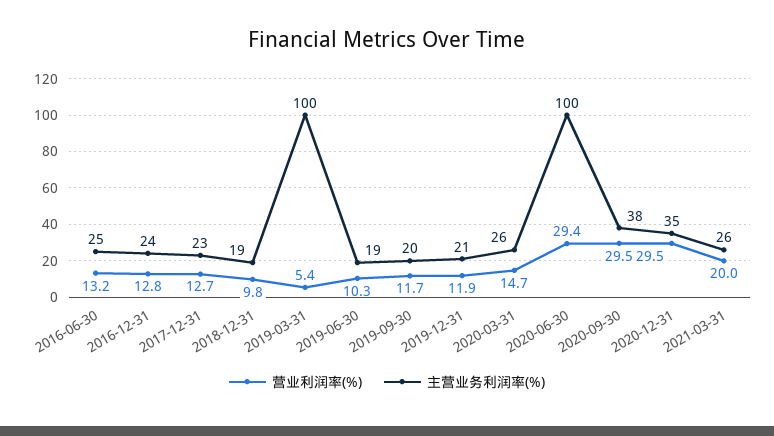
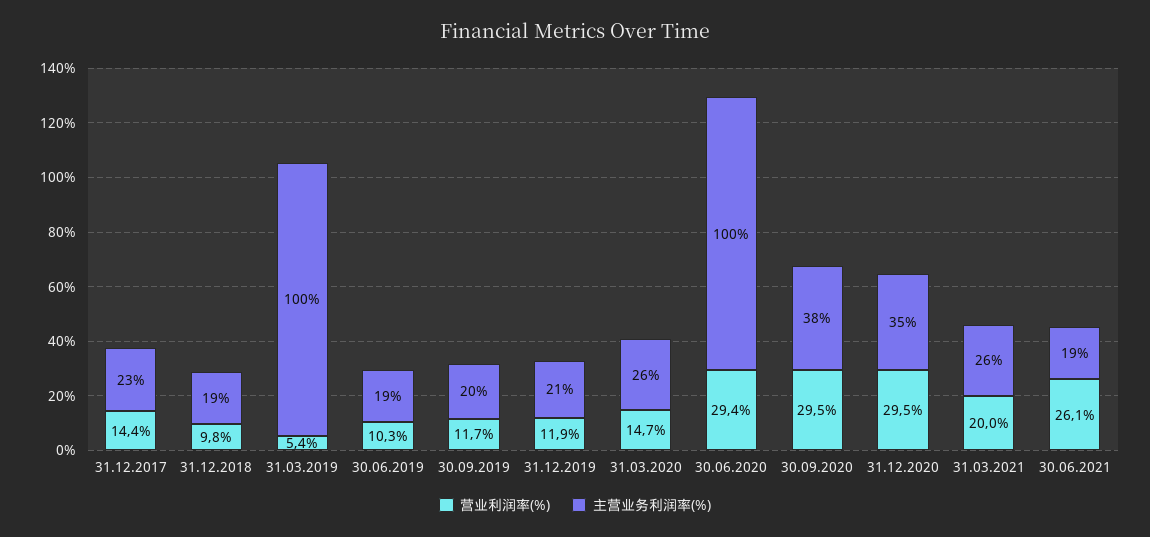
营业利润率(%), 2016-06-30: 13.2 -> none
主营业务利润率(%), 2016-06-30: 25 -> none
营业利润率(%), 2016-12-31: 12.8 -> none
主营业务利润率(%), 2016-12-31: 24 -> none
营业利润率(%), 2017-12-31: 12.7 -> 14.4
营业利润率(%), 30.06.2021: none -> 26.1
主营业务利润率(%), 30.06.2021: none -> 19

